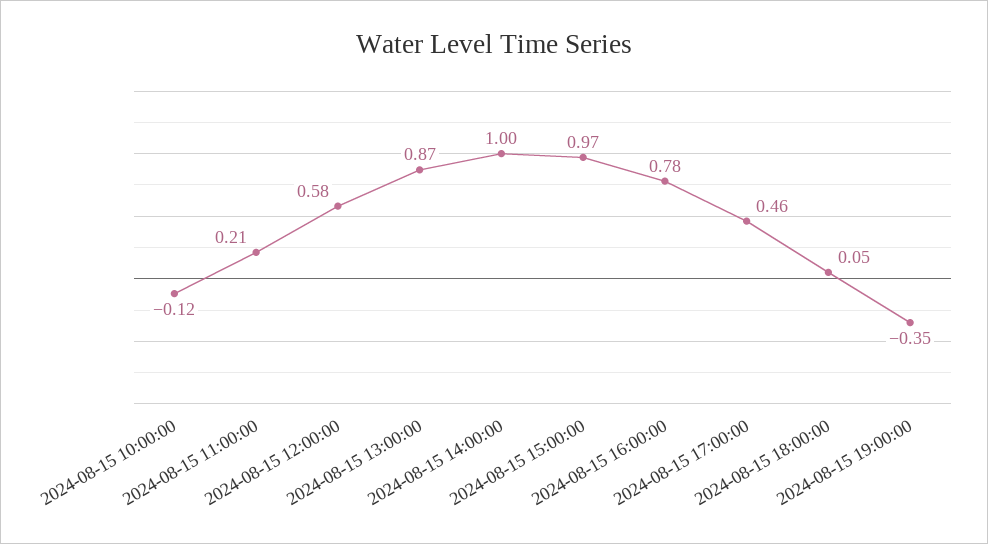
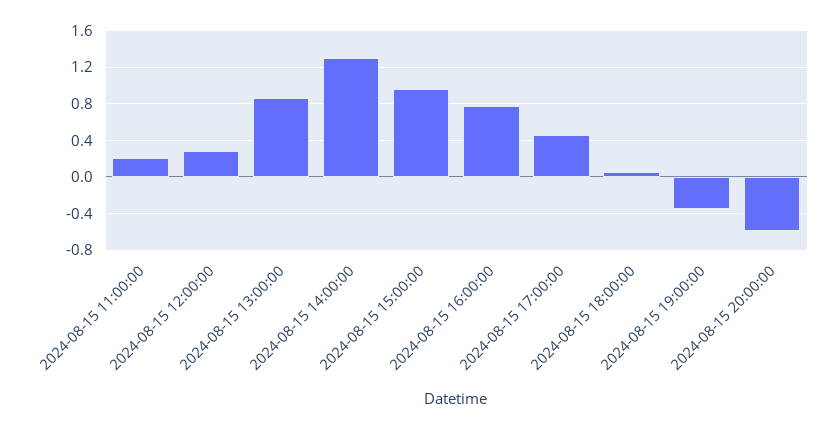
2024-08-15 10:00:00: -0.12 -> none
2024-08-15 12:00:00: 0.58 -> 0.3
2024-08-15 14:00:00: 1 -> 1.3
2024-08-15 20:00:00: none -> -0.6

